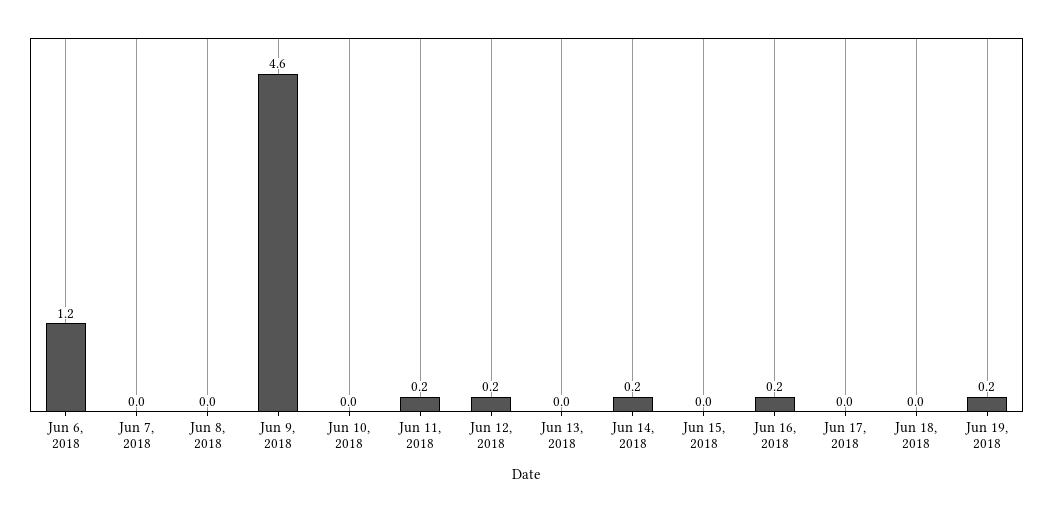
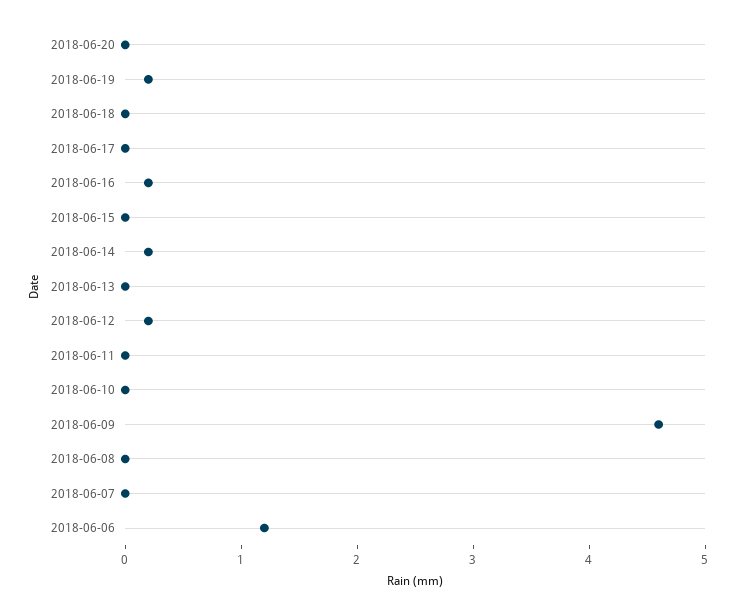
Jun 11, 2018: 0.2 -> 0
2018-06-20: none -> 0

